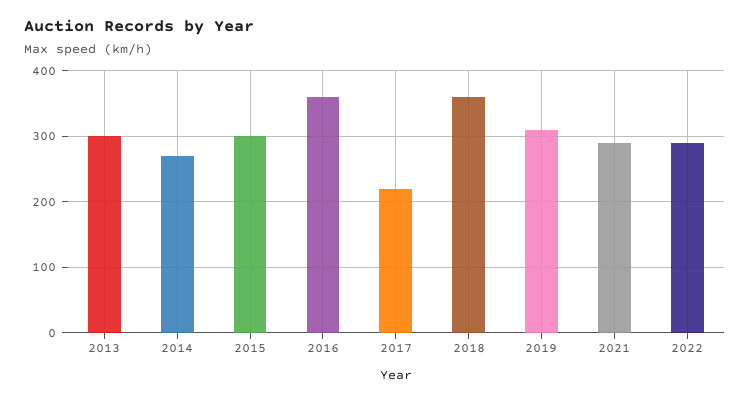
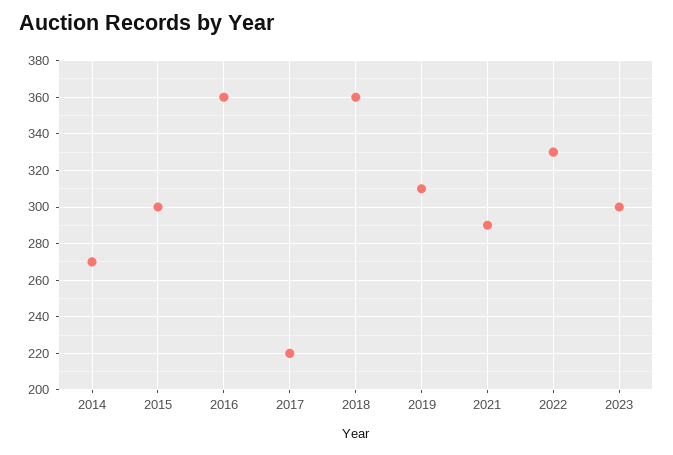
2013: 300 -> none
2022: 290 -> 330
2023: none -> 300

